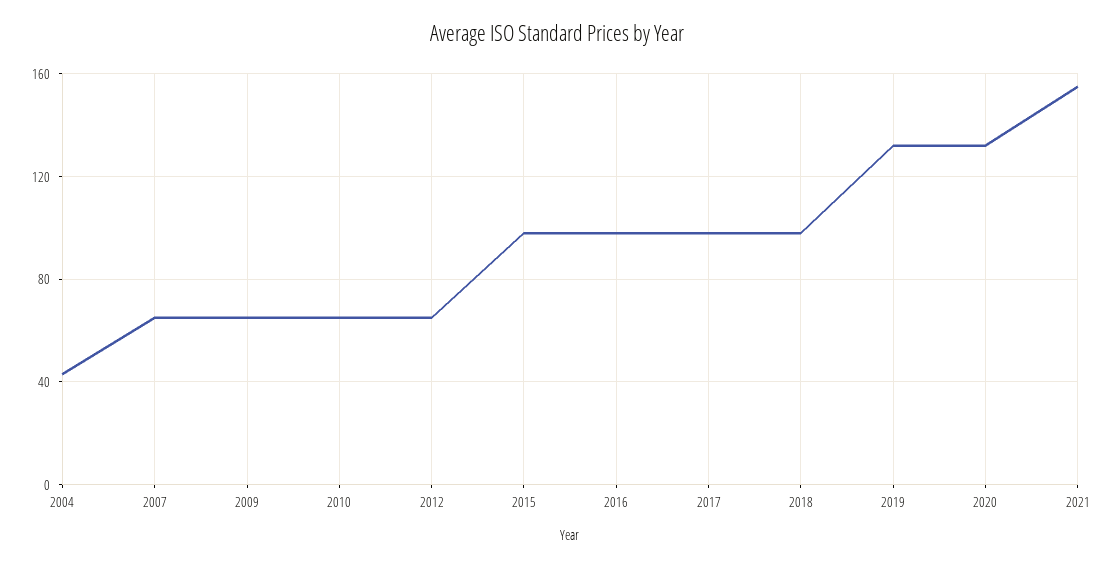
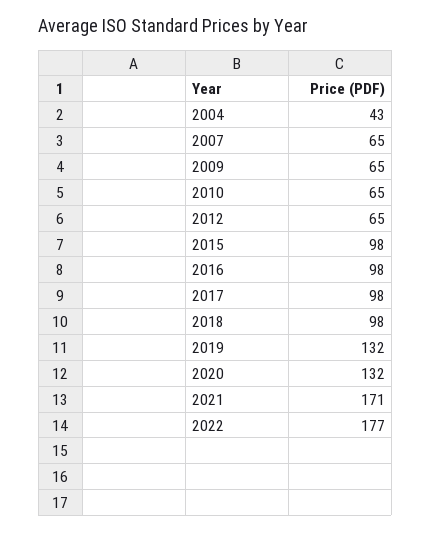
2021: 155 -> 171
2022: none -> 177

